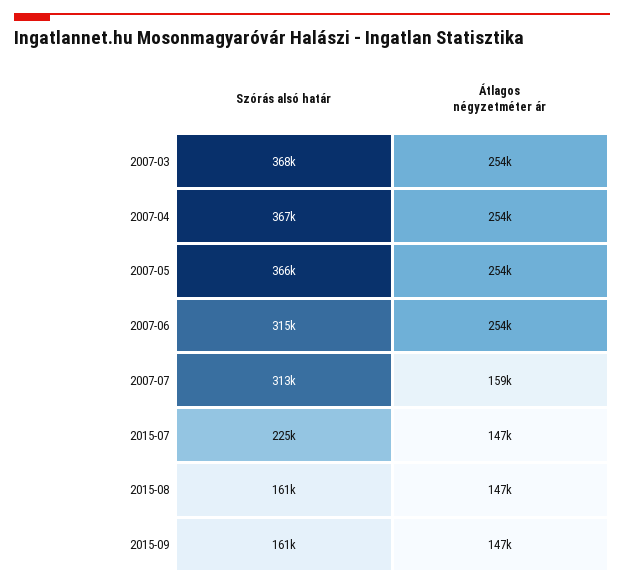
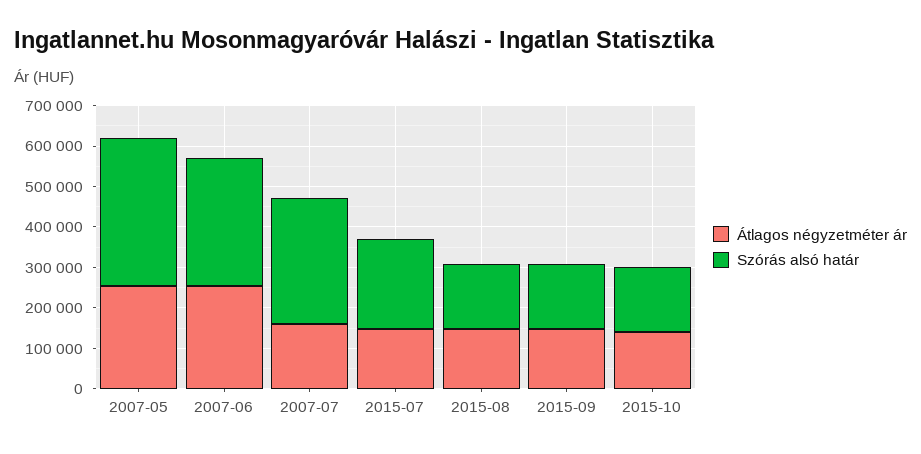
Szórás alsó határ, 2007-03: 368000 -> none
Átlagos négyzetméter ár, 2007-03: 254000 -> none
Szórás alsó határ, 2007-04: 367000 -> none
Átlagos négyzetméter ár, 2007-04: 254000 -> none
Átlagos négyzetméter ár, 2015-10: none -> 140000
Szórás alsó határ, 2015-10: none -> 160000

